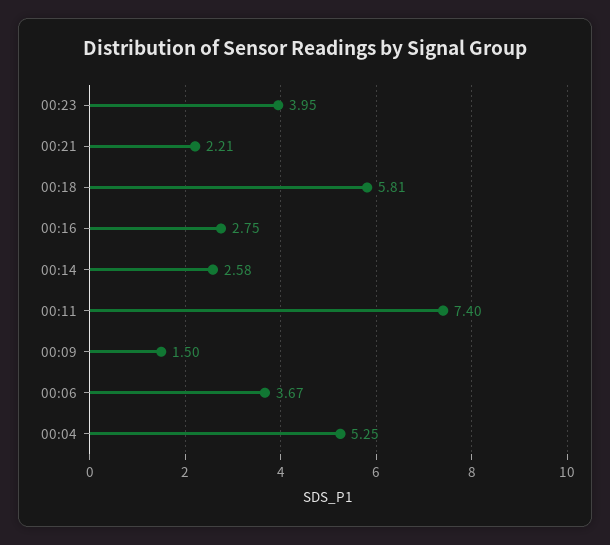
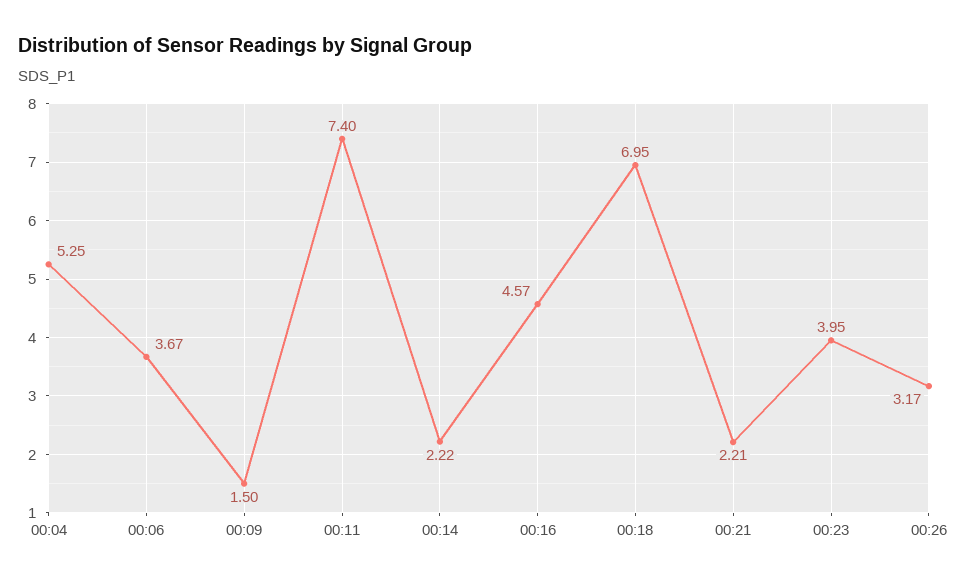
00:18: 5.81 -> 6.95
00:16: 2.75 -> 4.57
00:14: 2.58 -> 2.22
00:26: none -> 3.17

